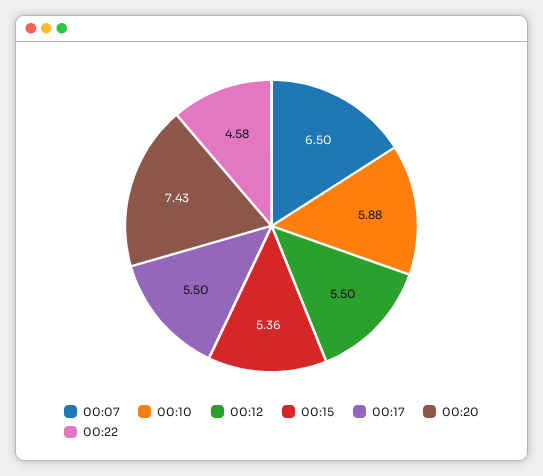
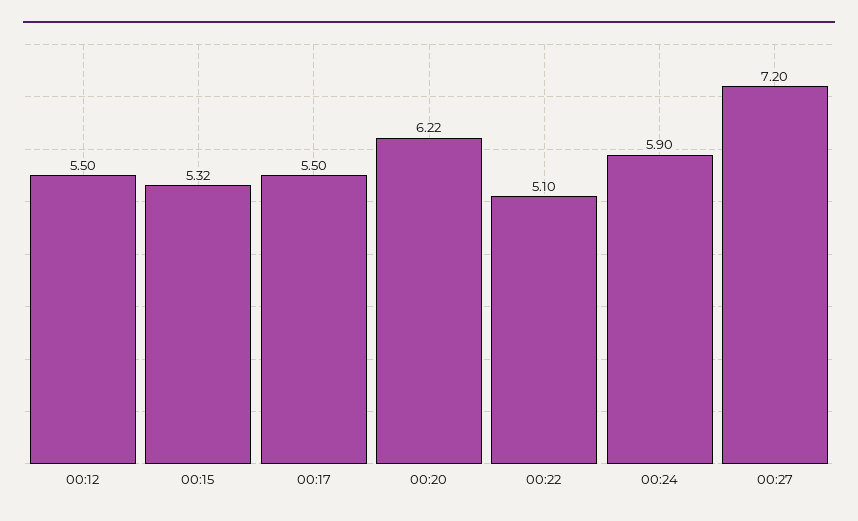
00:07: 6.5 -> none
00:10: 5.88 -> none
00:15: 5.36 -> 5.32
00:20: 7.43 -> 6.22
00:22: 4.58 -> 5.1
00:24: none -> 5.9
00:27: none -> 7.2

